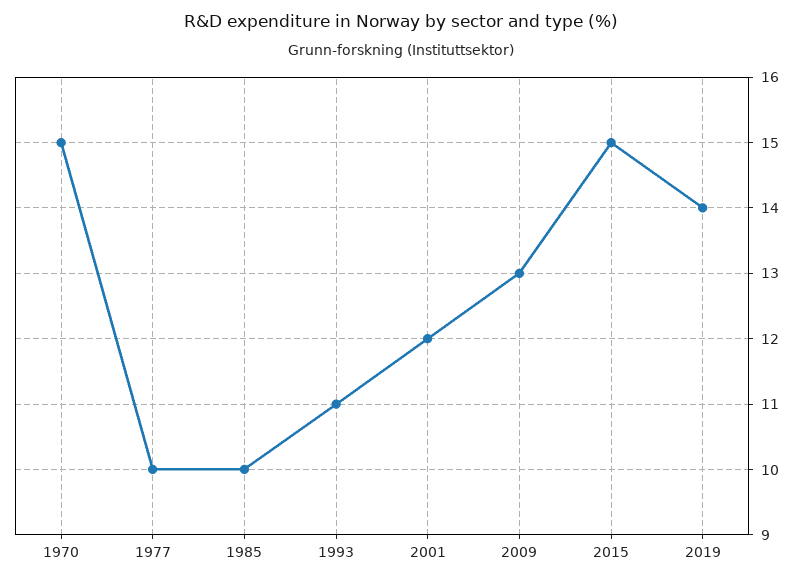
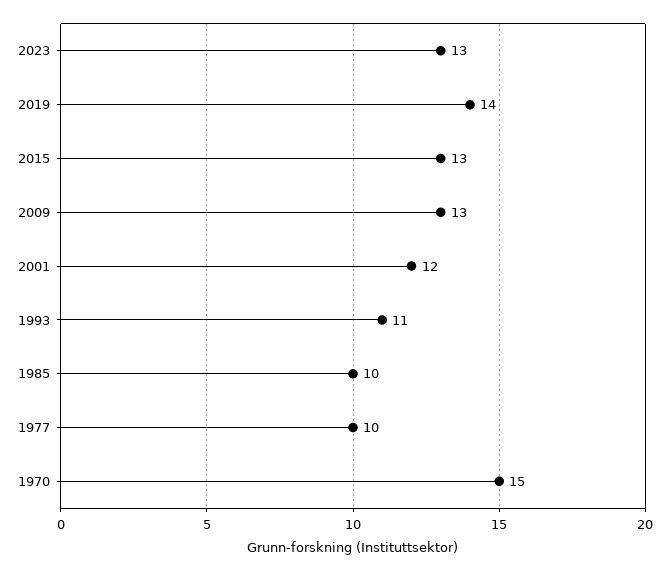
2015: 15 -> 13
2023: none -> 13

